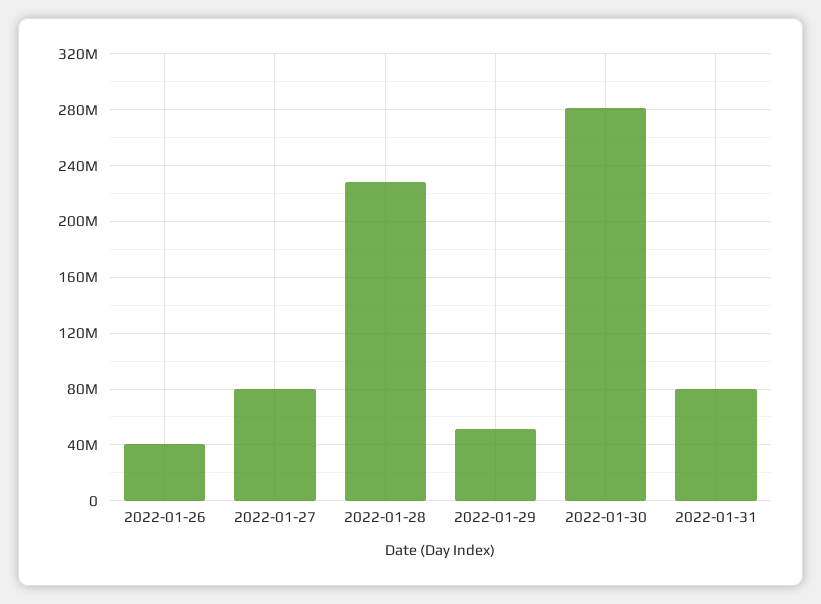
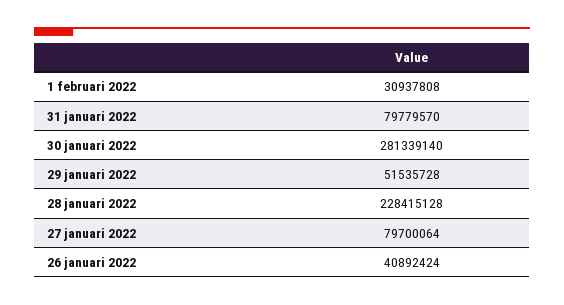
1 februari 2022: none -> 30937808

